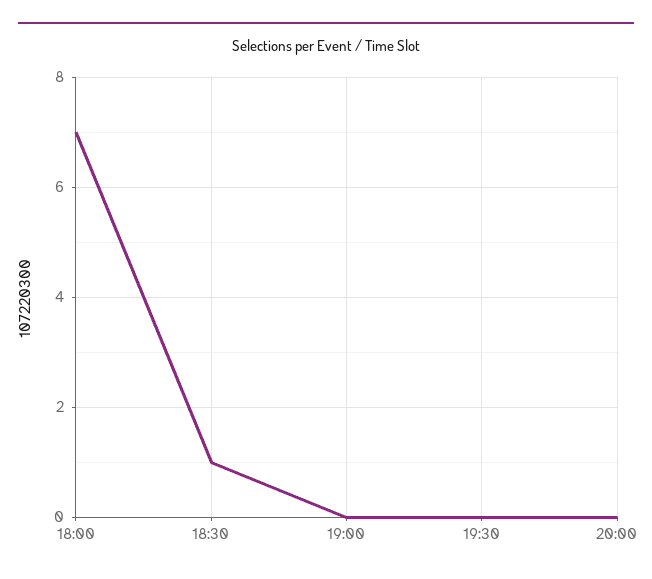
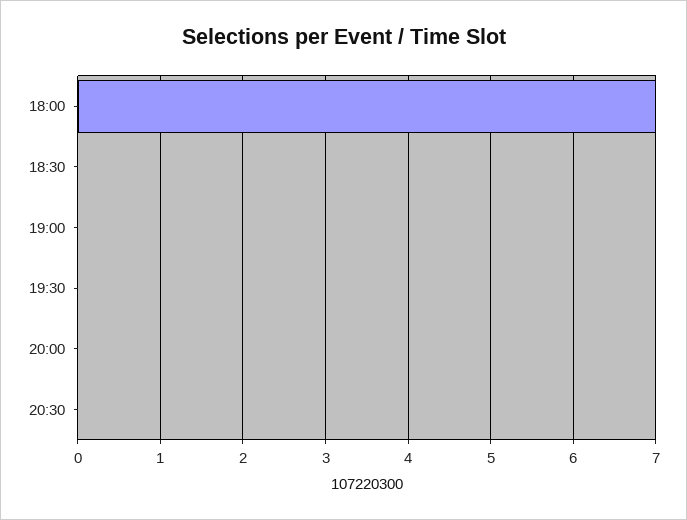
18:30: 1 -> 0
20:30: none -> 0

